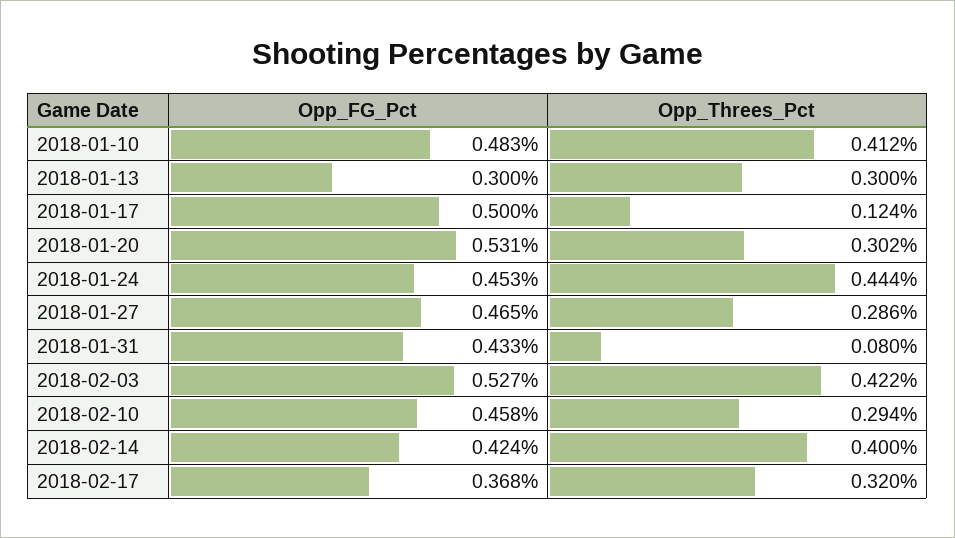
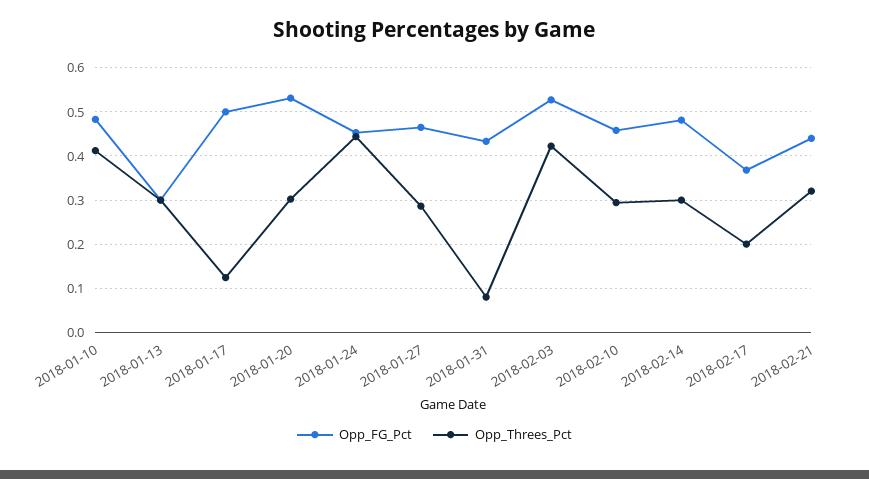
Opp_FG_Pct, 2018-02-14: 0.424 -> 0.48
Opp_Threes_Pct, 2018-02-14: 0.4 -> 0.3
Opp_Threes_Pct, 2018-02-17: 0.32 -> 0.2
Opp_FG_Pct, 2018-02-21: none -> 0.44
Opp_Threes_Pct, 2018-02-21: none -> 0.32

